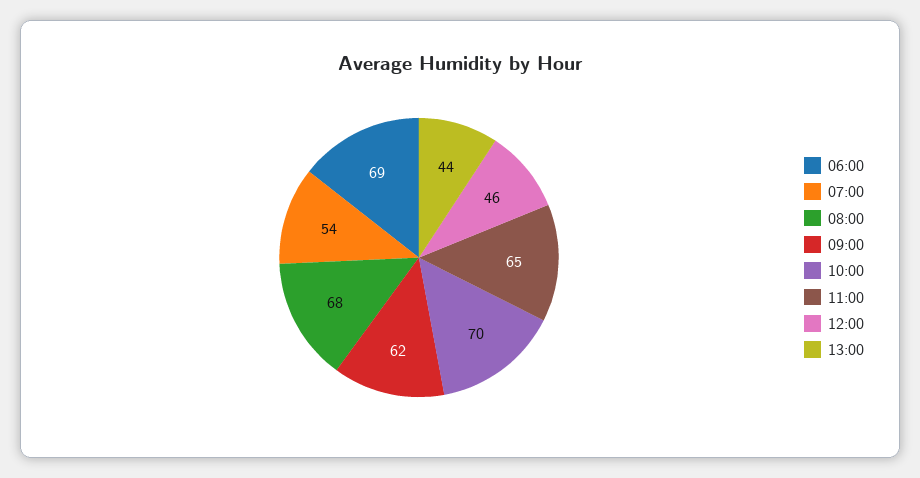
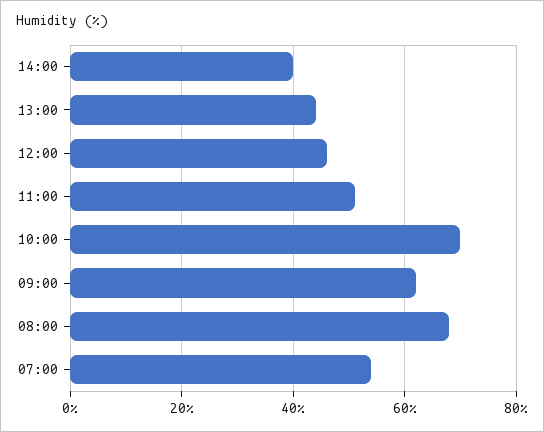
06:00: 69 -> none
11:00: 65 -> 50
14:00: none -> 40

